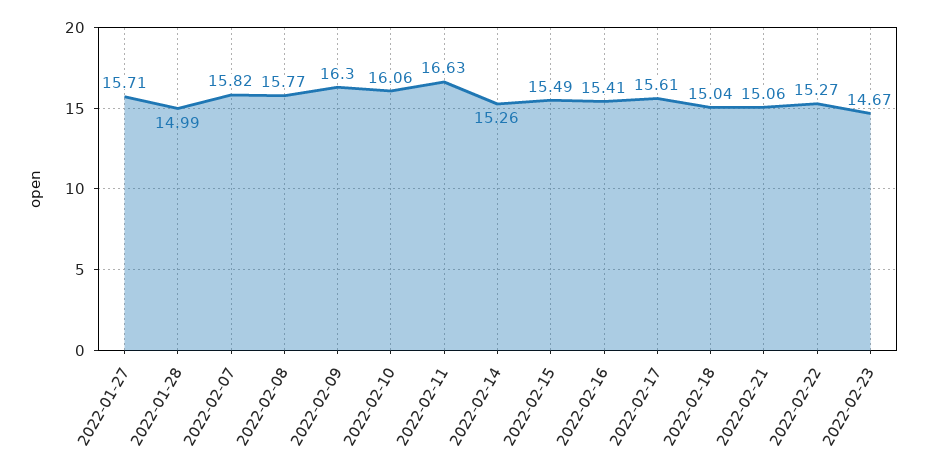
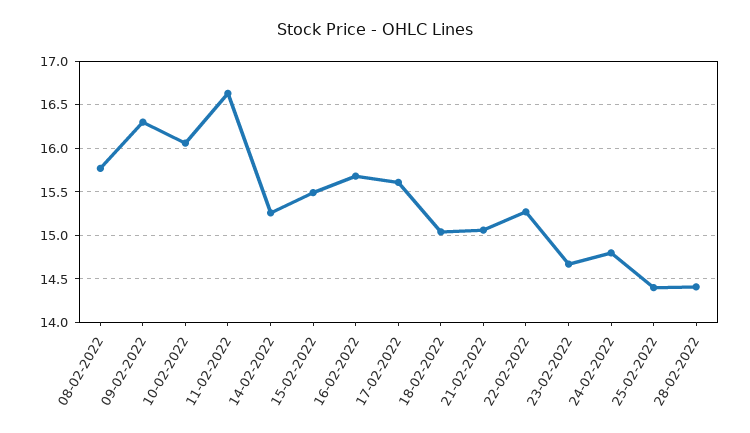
2022-01-27: 15.71 -> none
2022-01-28: 14.99 -> none
2022-02-07: 15.82 -> none
2022-02-16: 15.41 -> 15.7
24-02-2022: none -> 14.8
25-02-2022: none -> 14.4
28-02-2022: none -> 14.4

